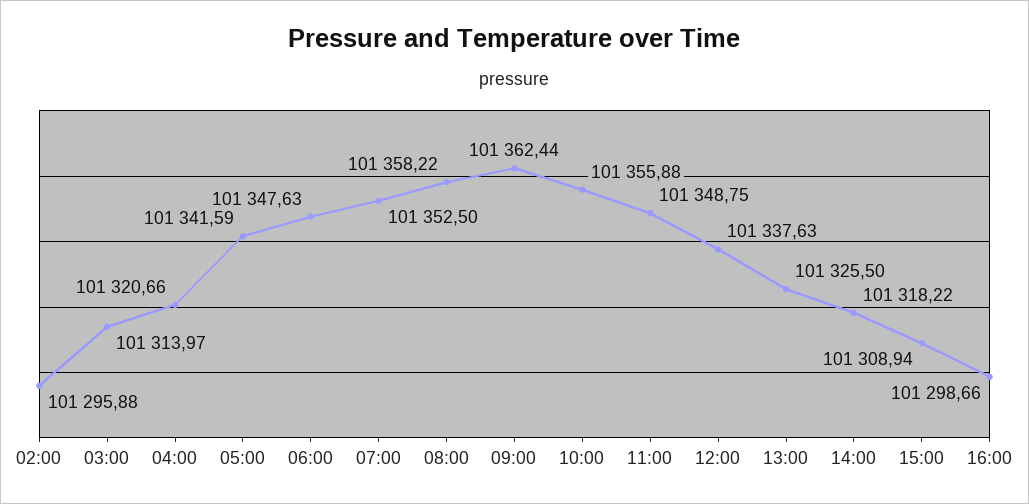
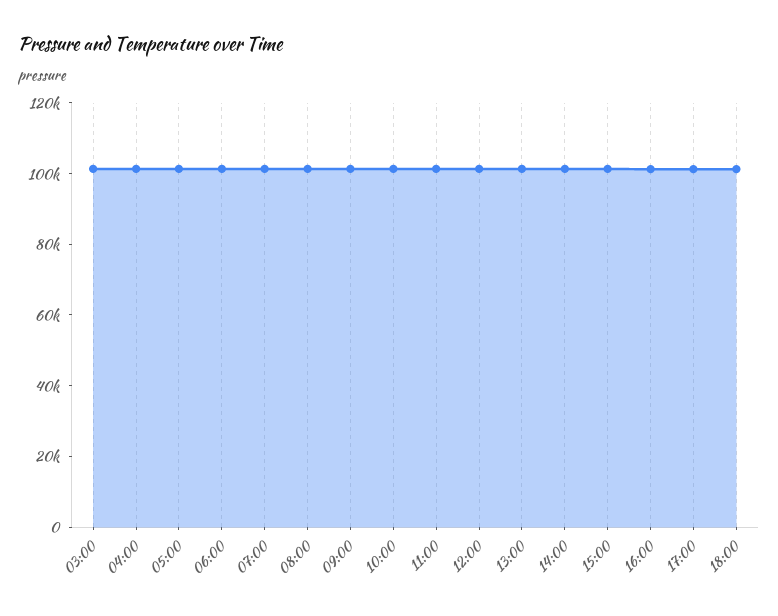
02:00: 101295.88 -> none
17:00: none -> 100000
18:00: none -> 100000

